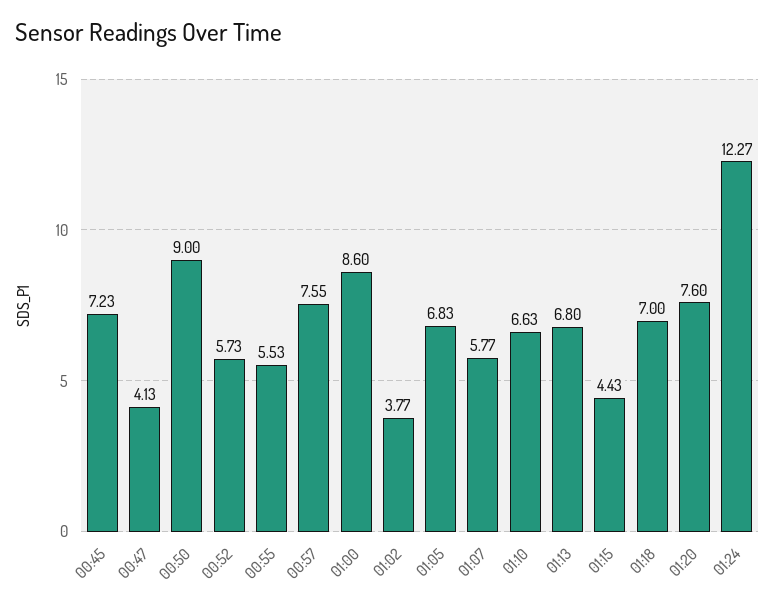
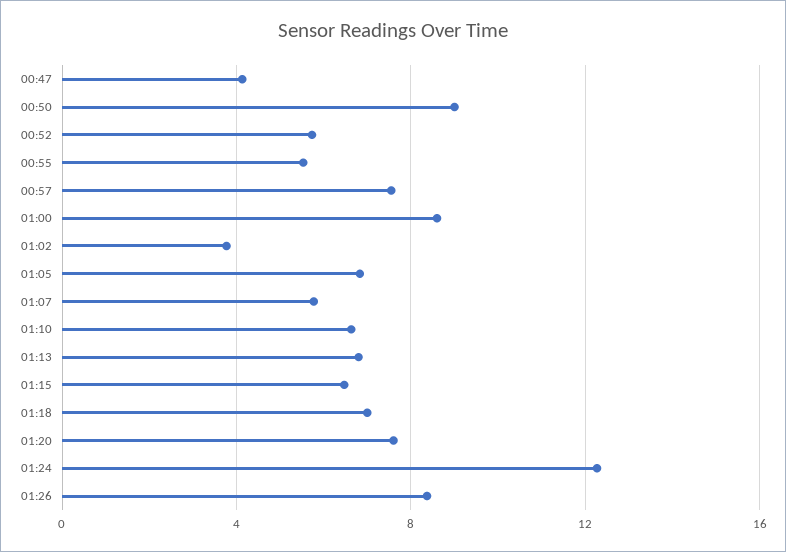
00:45: 7.23 -> none
01:15: 4.43 -> 6.5
01:26: none -> 8.5

